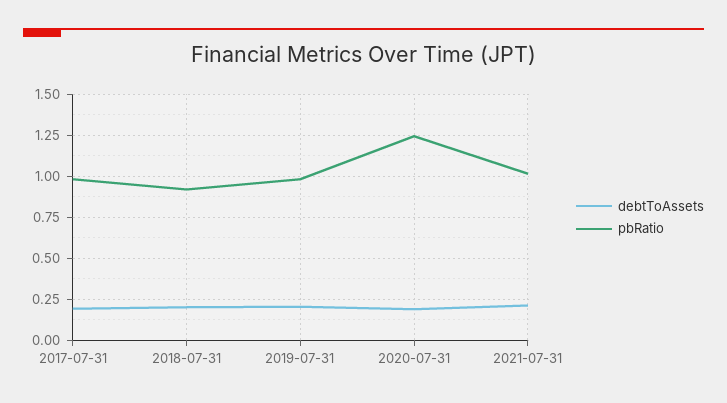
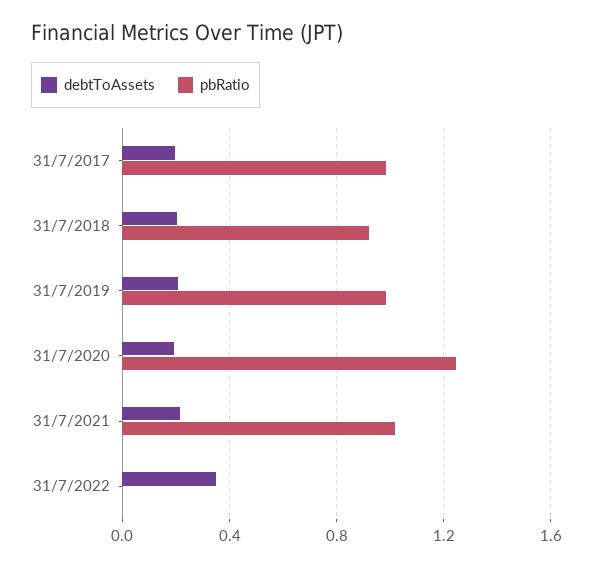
debtToAssets, 31/7/2022: none -> 0.35
pbRatio, 31/7/2022: none -> 0

